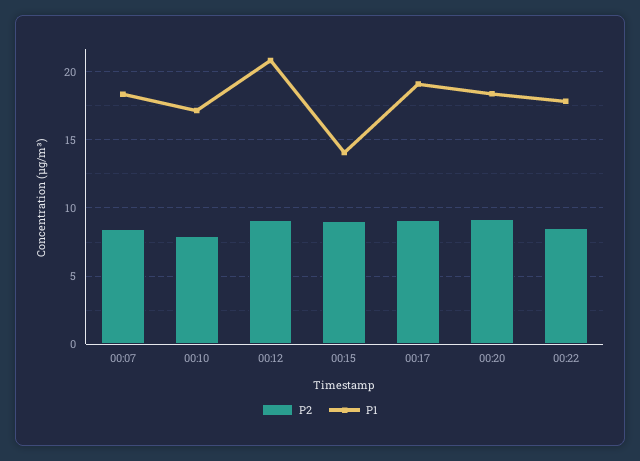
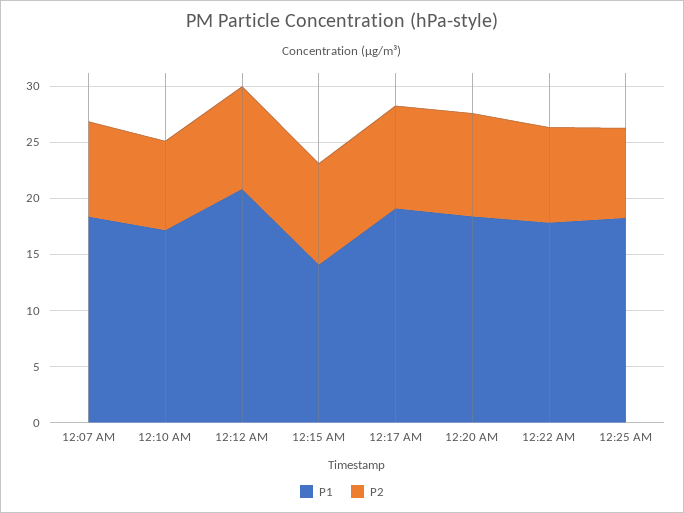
P1, 12:25 AM: none -> 18
P2, 12:25 AM: none -> 8

